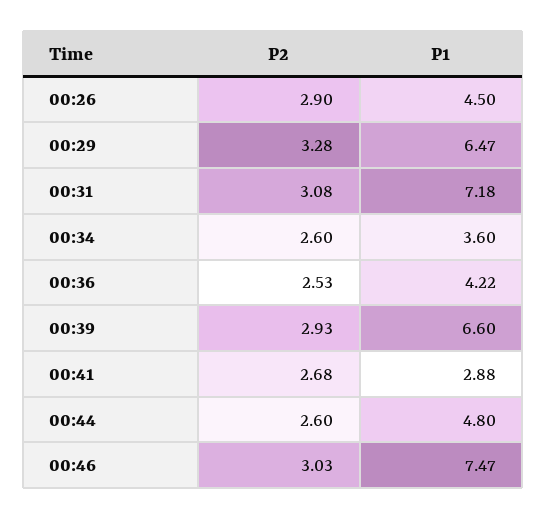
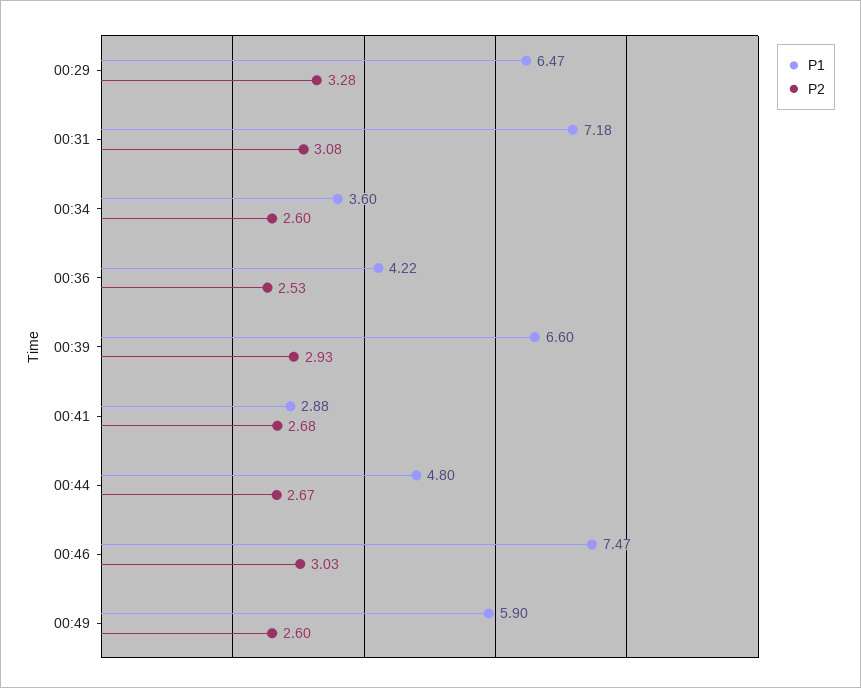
P2, 00:26: 2.9 -> none
P1, 00:26: 4.5 -> none
P2, 00:44: 2.6 -> 2.67
P1, 00:49: none -> 5.9
P2, 00:49: none -> 2.6

